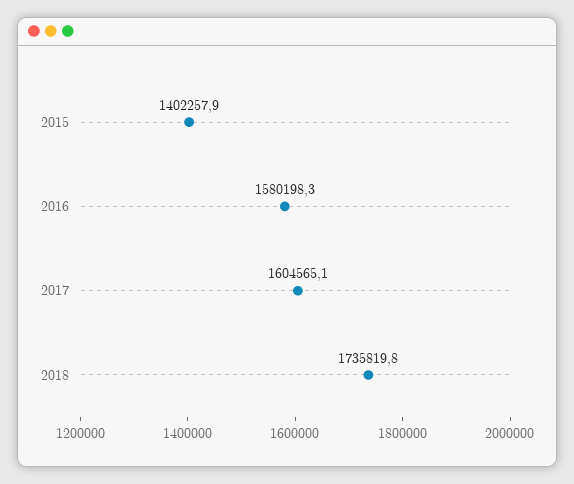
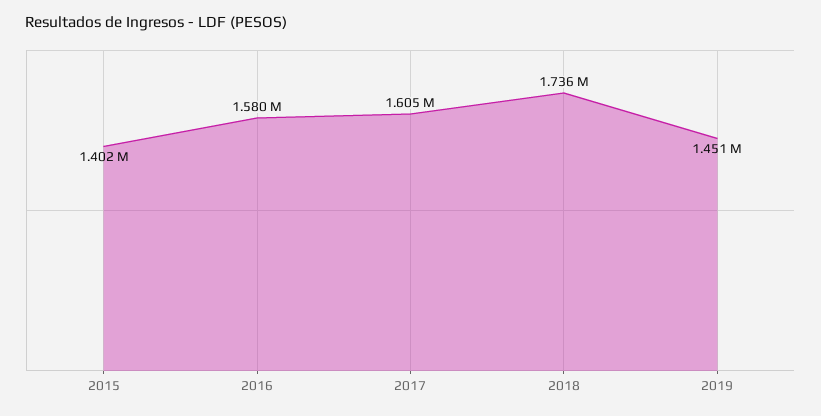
2019: none -> 1451000

